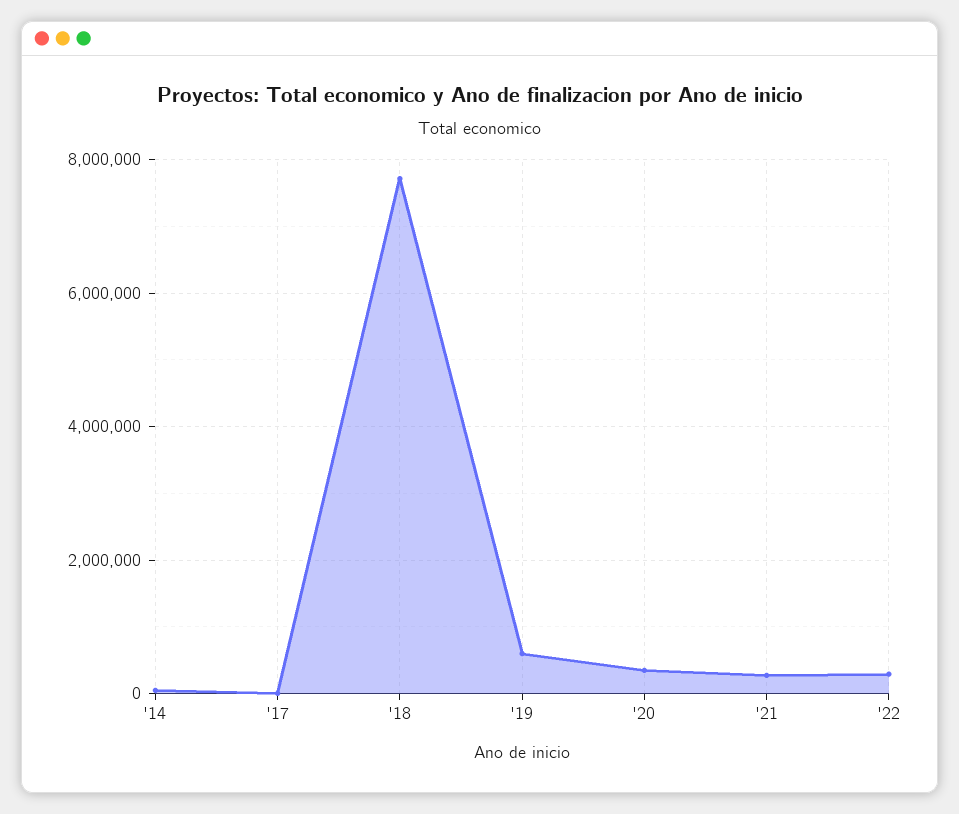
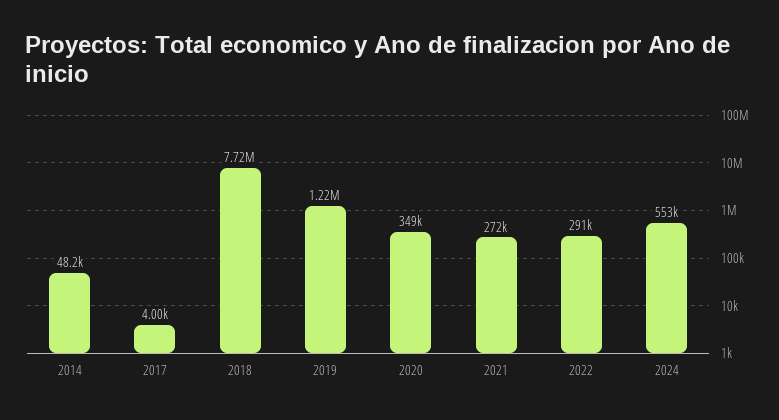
'19: 600000 -> 1220000
2024: none -> 553000

